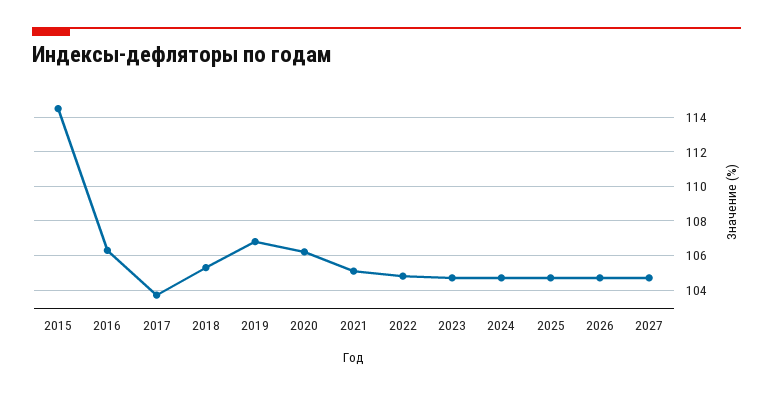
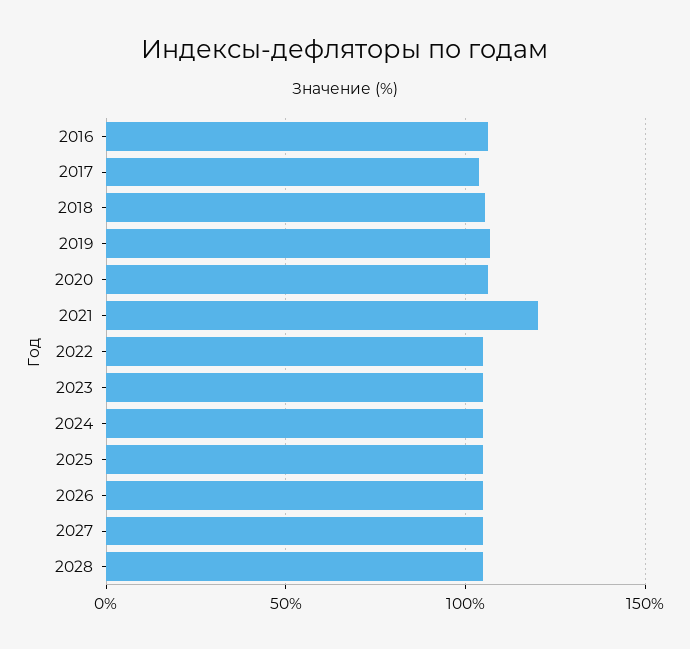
2015: 114.5 -> none
2021: 105 -> 120
2028: none -> 105

